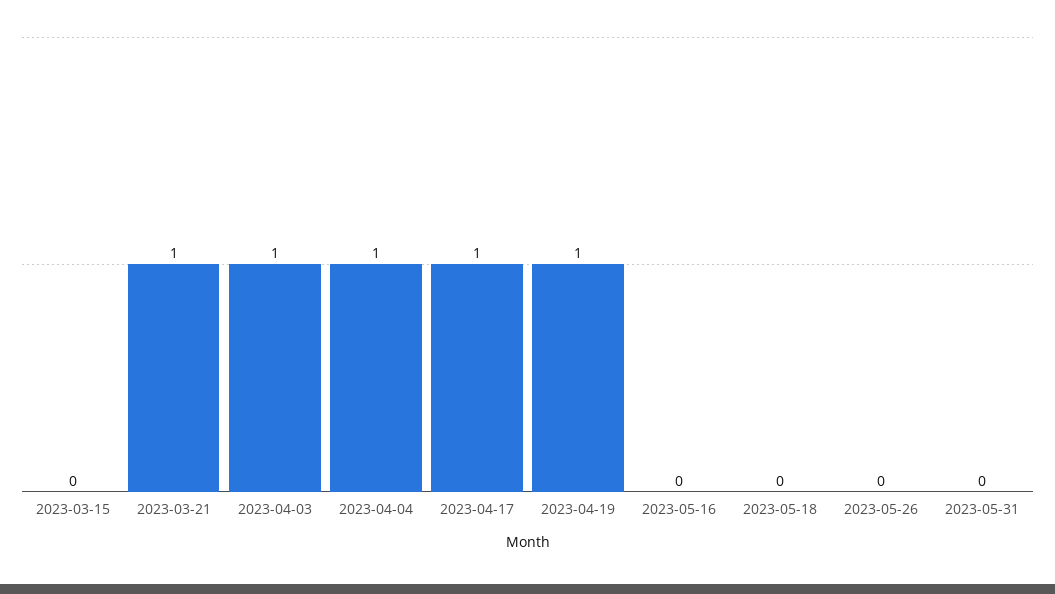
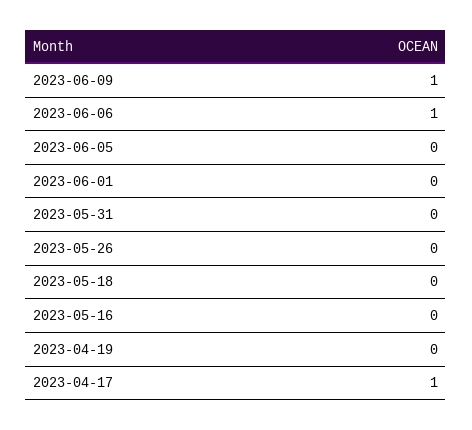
2023-03-15: 0 -> none
2023-03-21: 1 -> none
2023-04-03: 1 -> none
2023-04-04: 1 -> none
2023-04-19: 1 -> 0
2023-06-09: none -> 1
2023-06-06: none -> 1
2023-06-05: none -> 0
2023-06-01: none -> 0

